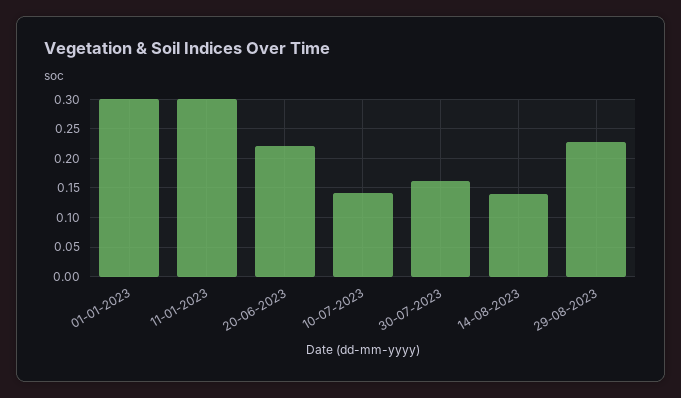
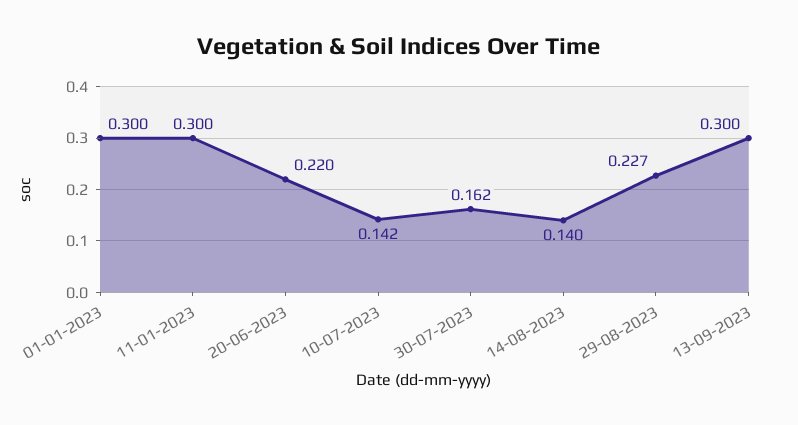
13-09-2023: none -> 0.3

